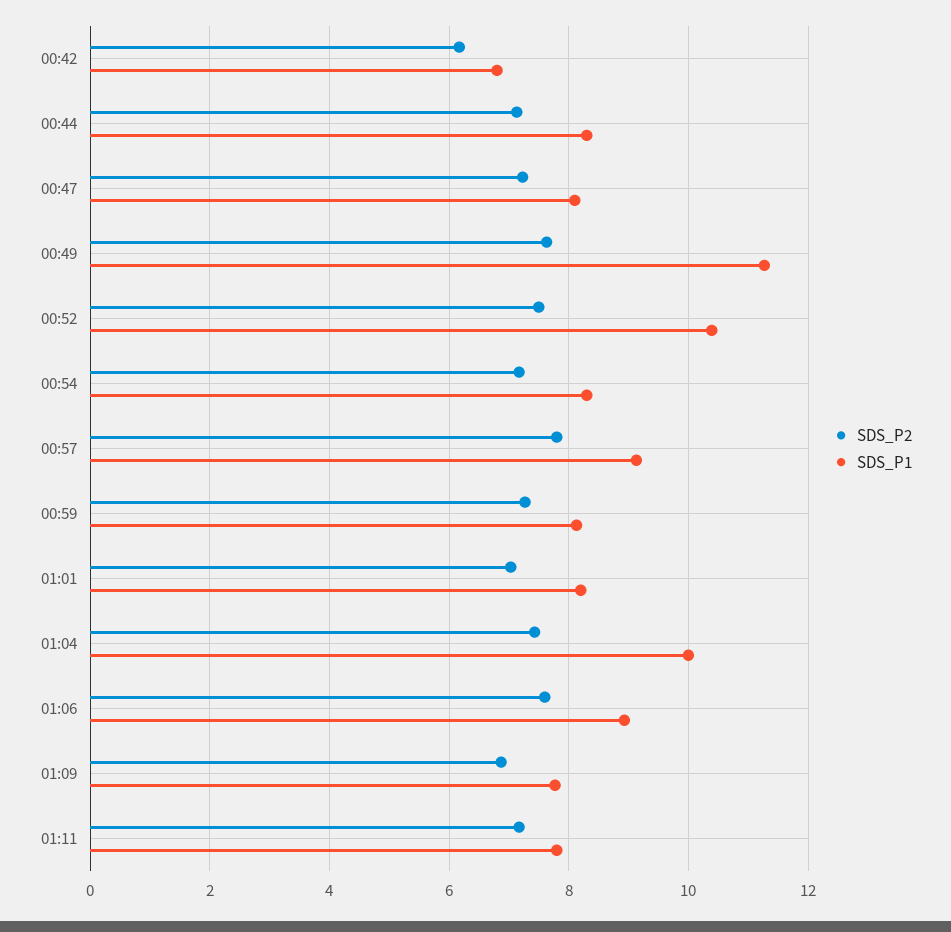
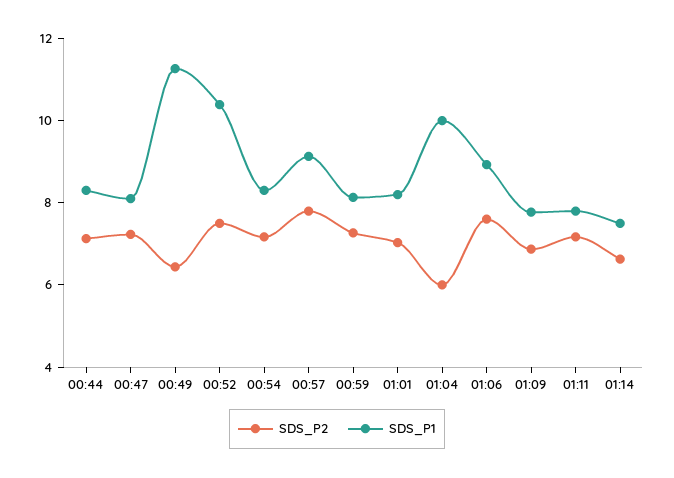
SDS_P2, 00:42: 6.2 -> none
SDS_P1, 00:42: 6.8 -> none
SDS_P2, 00:49: 7.6 -> 6.5
SDS_P2, 01:04: 7.4 -> 6
SDS_P2, 01:14: none -> 6.5
SDS_P1, 01:14: none -> 7.5

